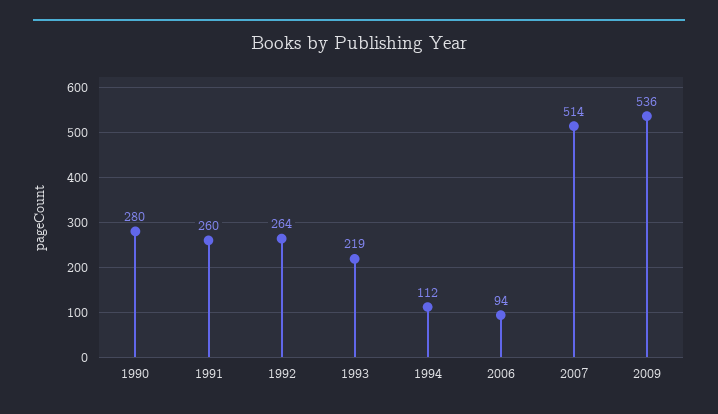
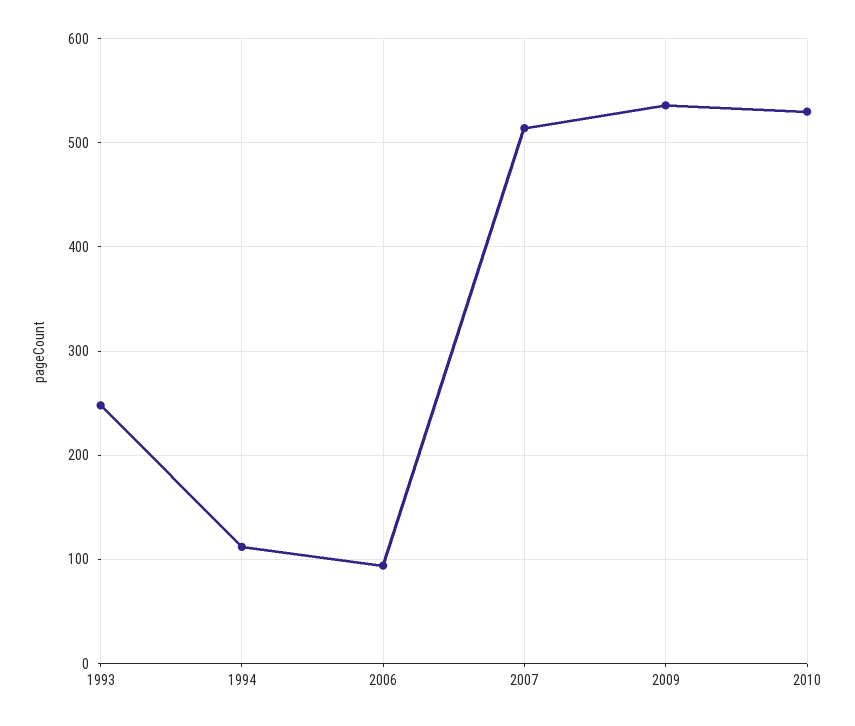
1990: 280 -> none
1991: 260 -> none
1992: 264 -> none
1993: 219 -> 250
2010: none -> 530

